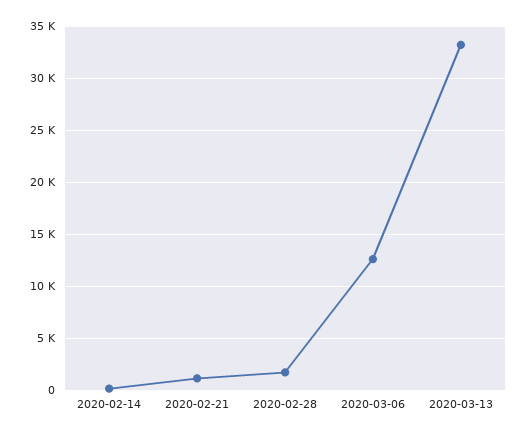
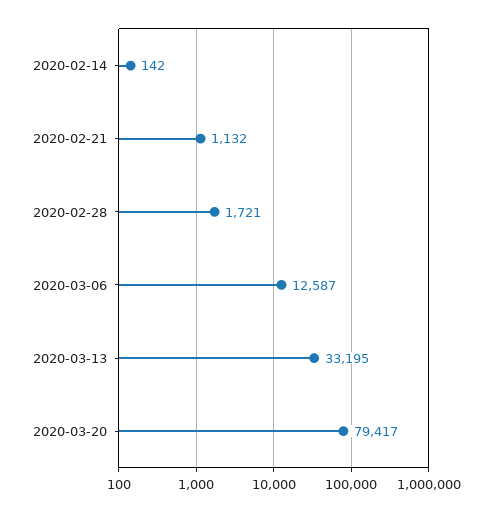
2020-03-20: none -> 79417

